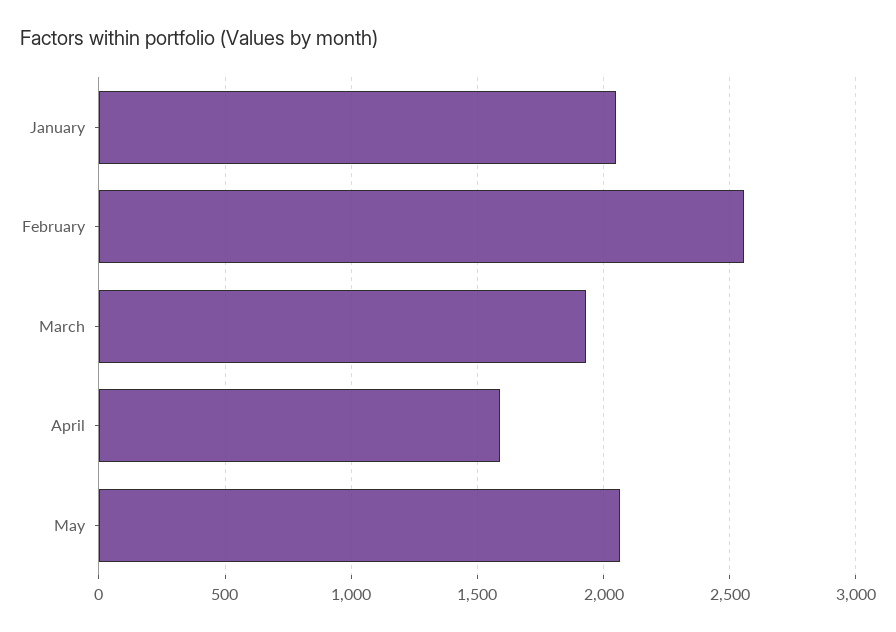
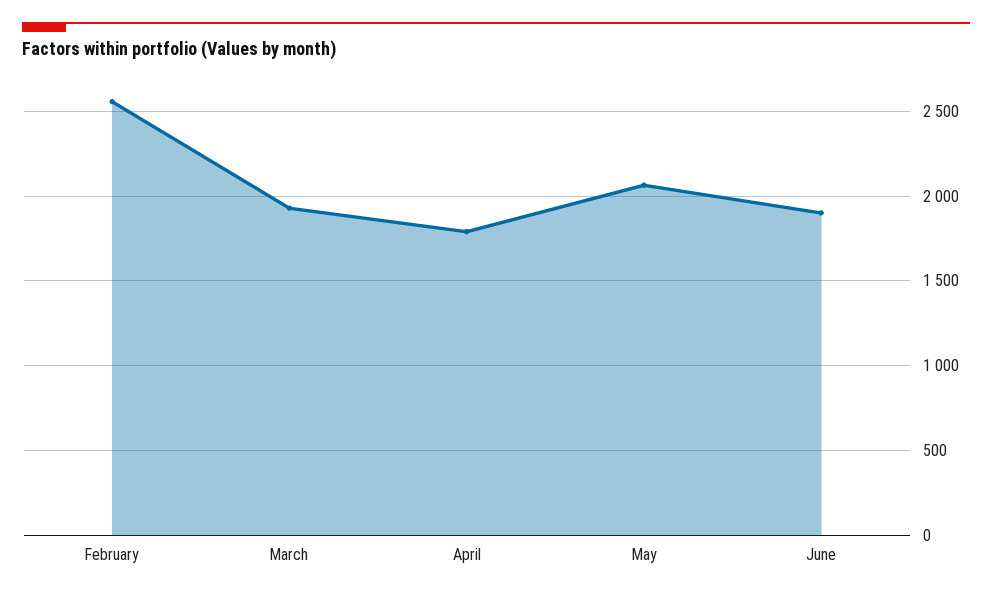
January: 2050 -> none
April: 1600 -> 1800
June: none -> 1900

